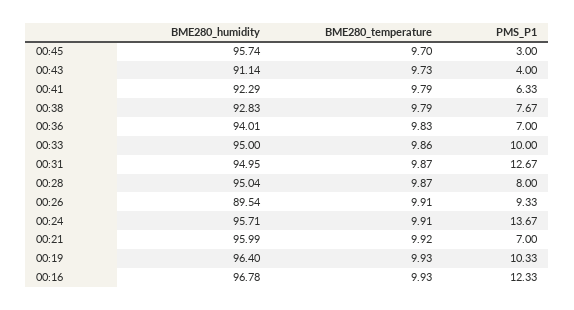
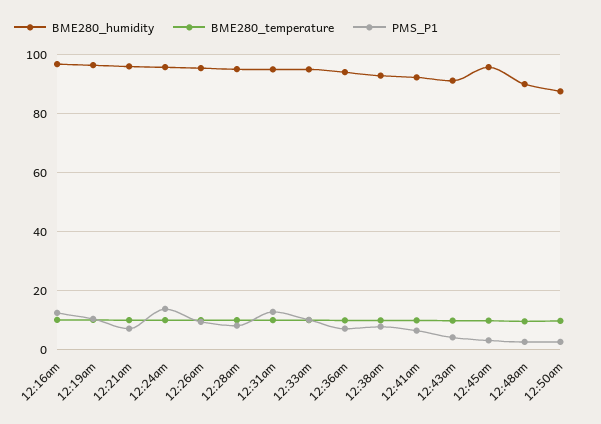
BME280_humidity, 00:26: 89.54 -> 95
BME280_humidity, 12:48am: none -> 90
BME280_temperature, 12:48am: none -> 10
PMS_P1, 12:48am: none -> 2.5
BME280_humidity, 12:50am: none -> 87.5
BME280_temperature, 12:50am: none -> 10
PMS_P1, 12:50am: none -> 2.5

